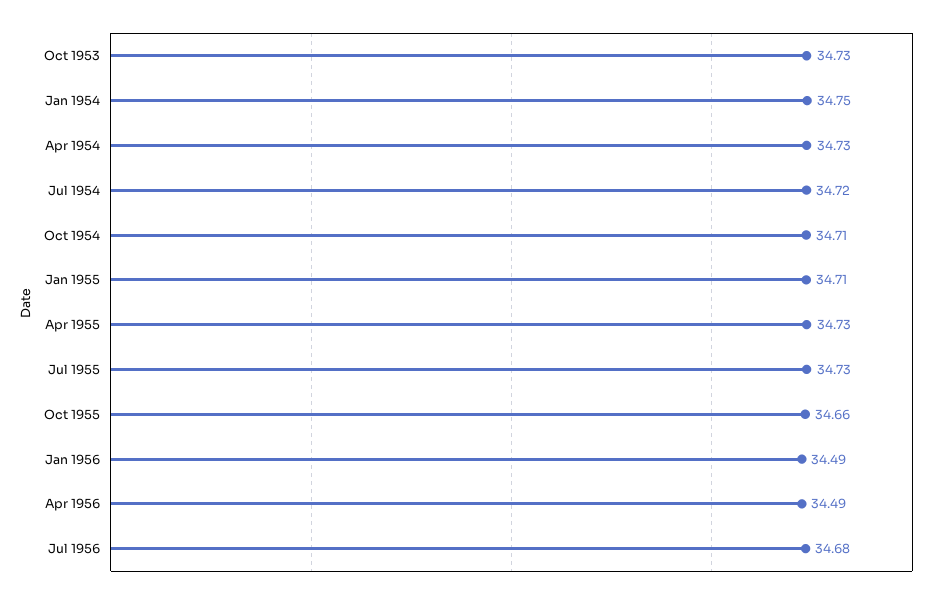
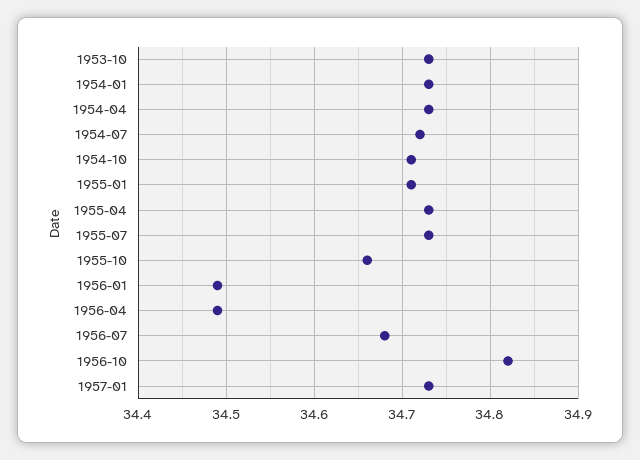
Jan 1954: 34.75 -> 34.73
1956-10: none -> 34.82
1957-01: none -> 34.73

